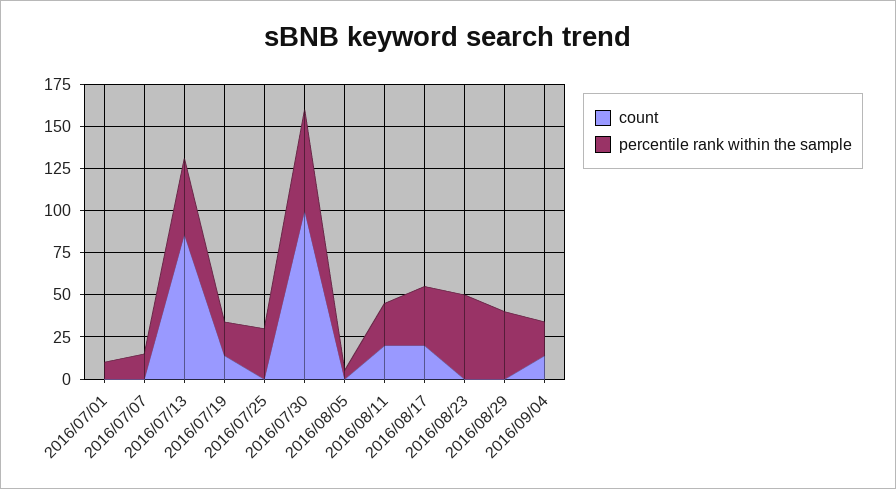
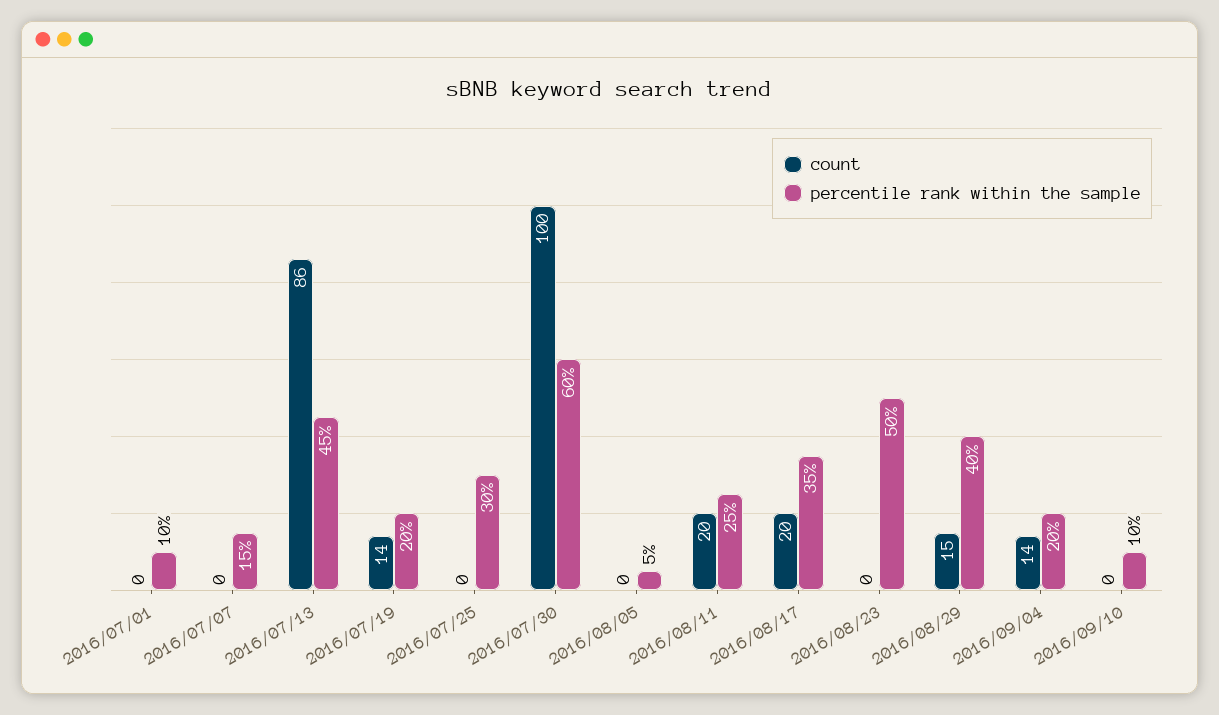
count, 2016/08/29: 0 -> 15
count, 2016/09/10: none -> 0
percentile rank within the sample, 2016/09/10: none -> 10

